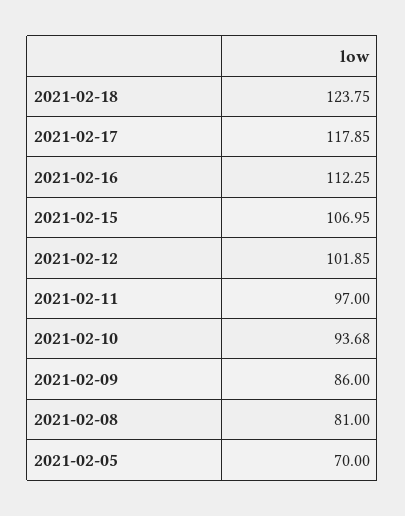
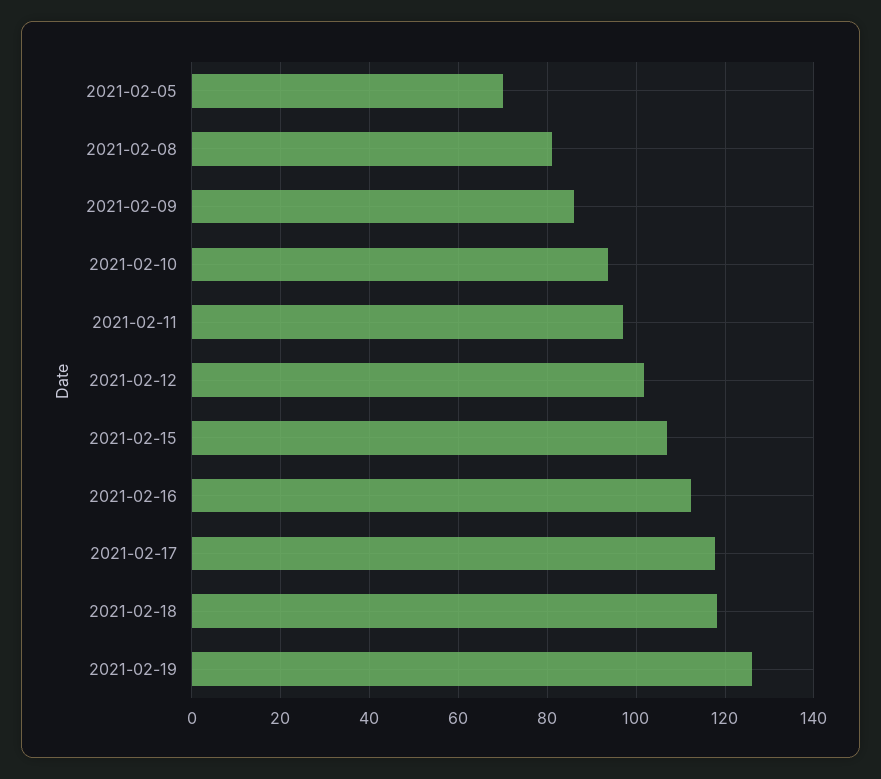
2021-02-18: 123.75 -> 118
2021-02-19: none -> 126

